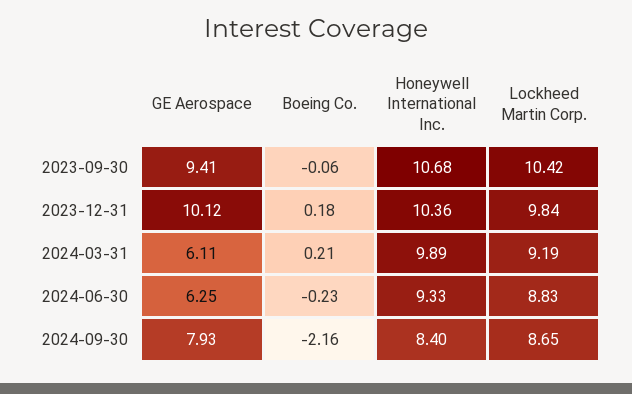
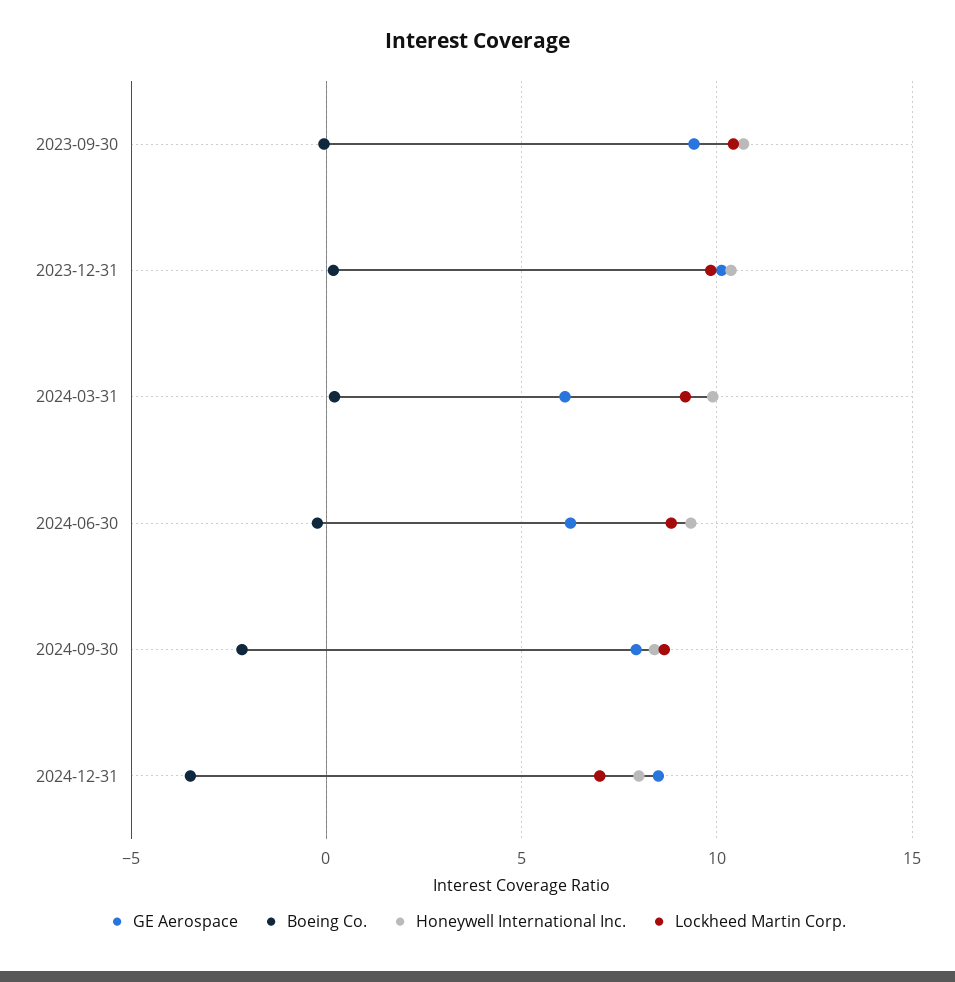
GE Aerospace, 2024-12-31: none -> 8.5
Boeing Co., 2024-12-31: none -> -3.5
Honeywell International Inc., 2024-12-31: none -> 8
Lockheed Martin Corp., 2024-12-31: none -> 7

